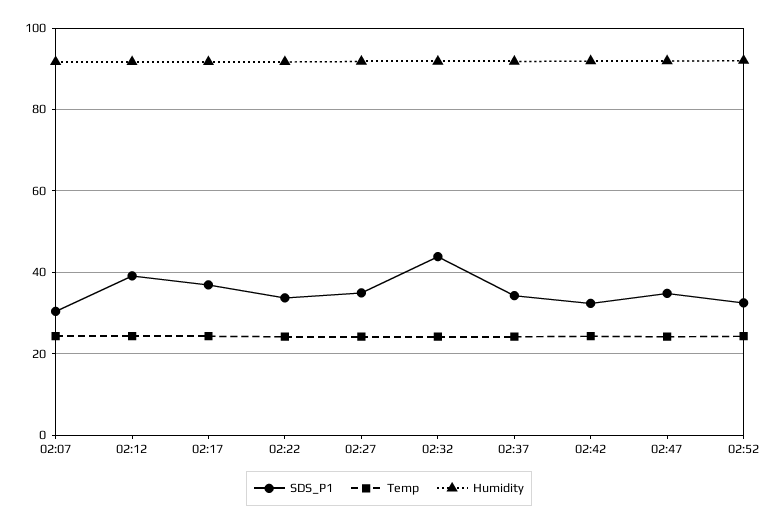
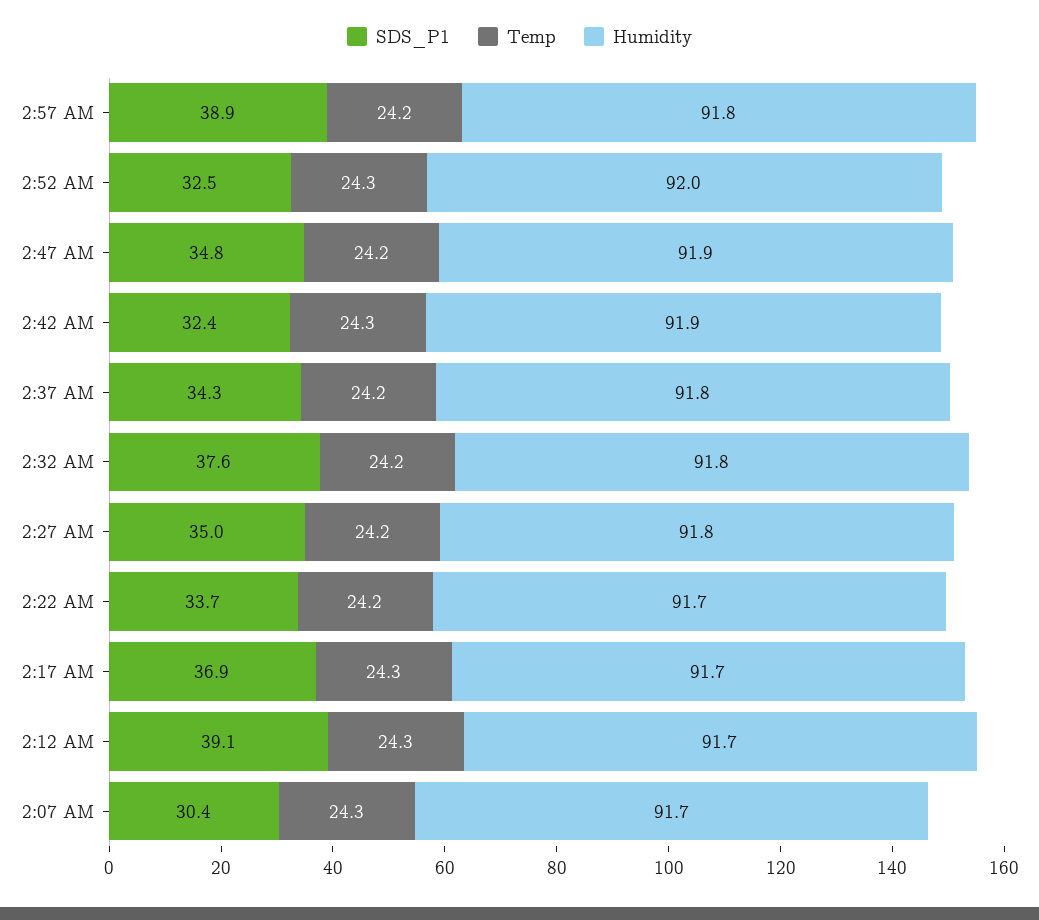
SDS_P1, 02:32: 44 -> 37.6
SDS_P1, 2:57 AM: none -> 38.9
Temp, 2:57 AM: none -> 24.2
Humidity, 2:57 AM: none -> 91.8

